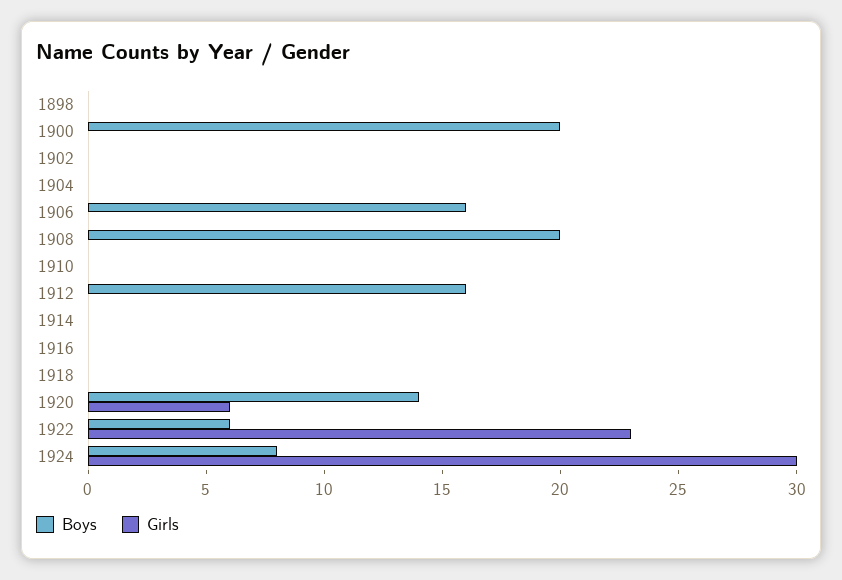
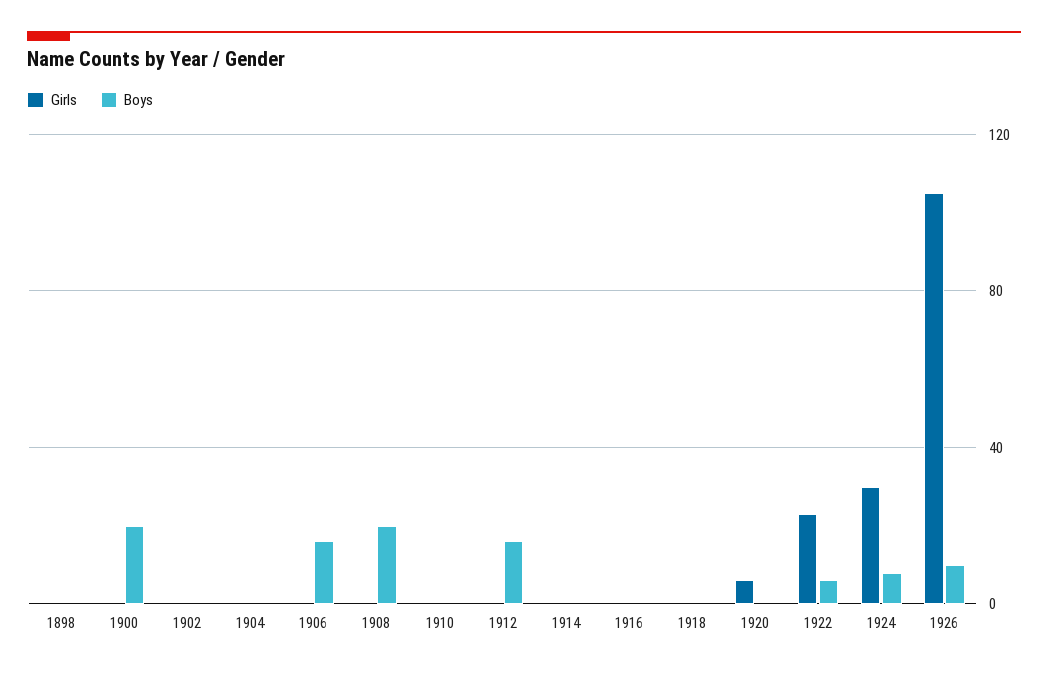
Boys, 1920: 14 -> 0
Girls, 1926: none -> 105
Boys, 1926: none -> 10

